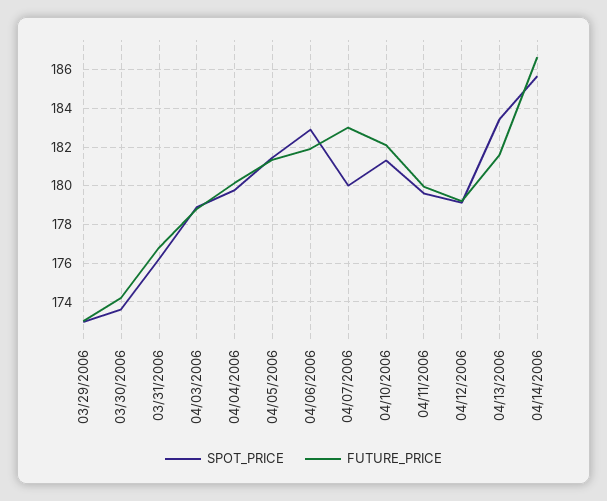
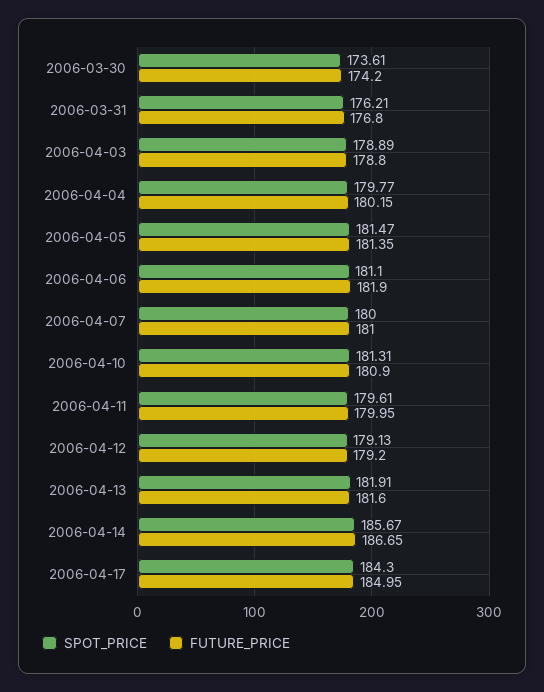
SPOT_PRICE, 03/29/2006: 173 -> none
FUTURE_PRICE, 03/29/2006: 173 -> none
SPOT_PRICE, 04/06/2006: 183 -> 181.1
FUTURE_PRICE, 04/07/2006: 183 -> 181
FUTURE_PRICE, 04/10/2006: 182 -> 180.9
SPOT_PRICE, 04/13/2006: 183.5 -> 181.91
SPOT_PRICE, 2006-04-17: none -> 184.3
FUTURE_PRICE, 2006-04-17: none -> 184.95

